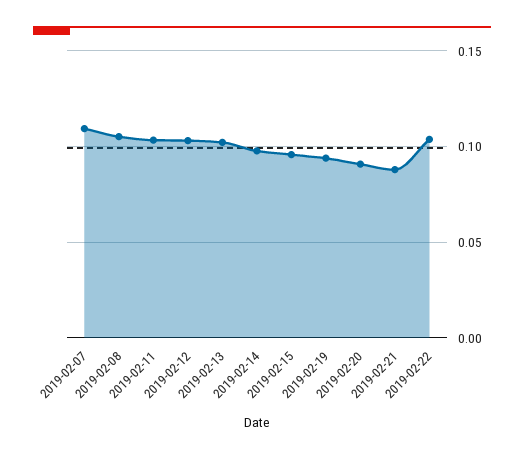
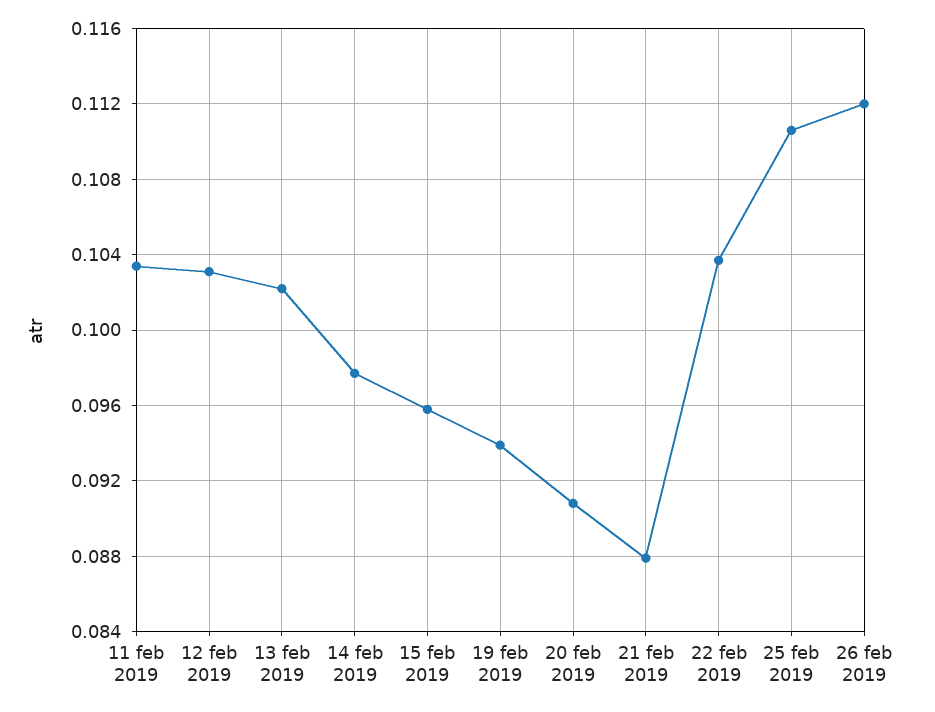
2019-02-07: 0.11 -> none
2019-02-08: 0.105 -> none
25 feb 2019: none -> 0.1105
26 feb 2019: none -> 0.112

